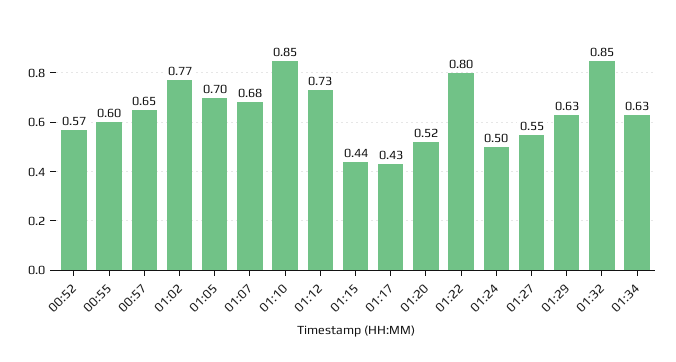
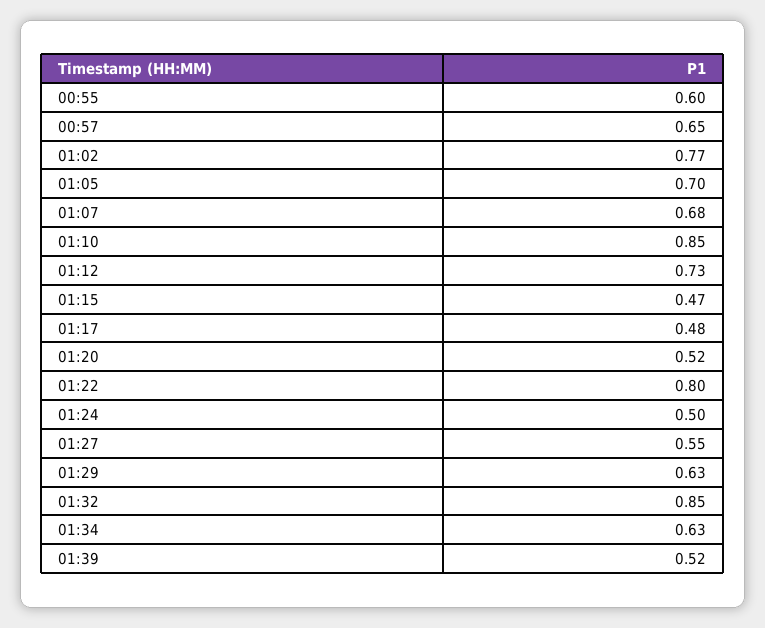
00:52: 0.57 -> none
01:15: 0.44 -> 0.47
01:17: 0.43 -> 0.48
01:39: none -> 0.52

